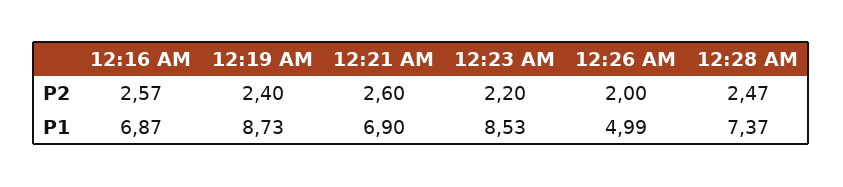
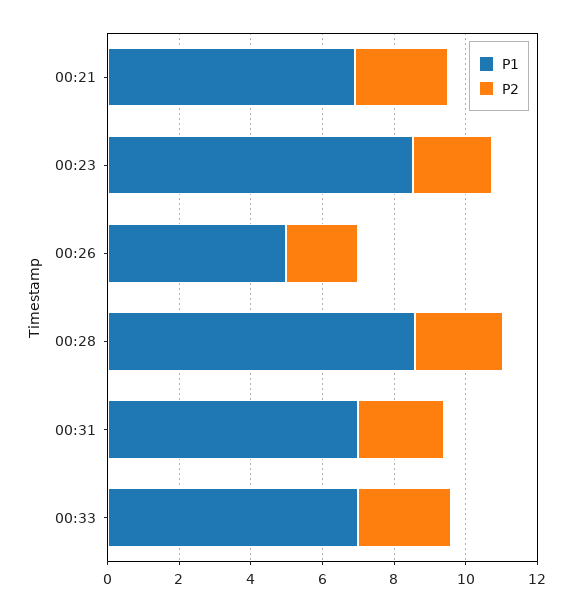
P2, 12:16 AM: 2.57 -> none
P2, 12:19 AM: 2.4 -> none
P1, 12:16 AM: 6.87 -> none
P1, 12:19 AM: 8.73 -> none
P1, 12:28 AM: 7.37 -> 8.5
P1, 00:31: none -> 7
P2, 00:31: none -> 2.5
P1, 00:33: none -> 7
P2, 00:33: none -> 2.5

